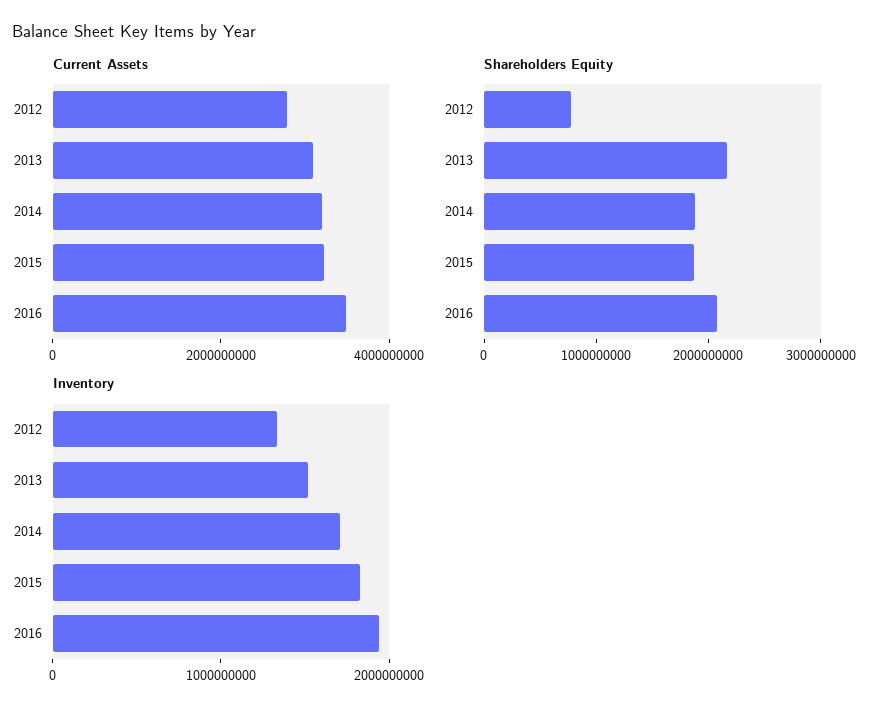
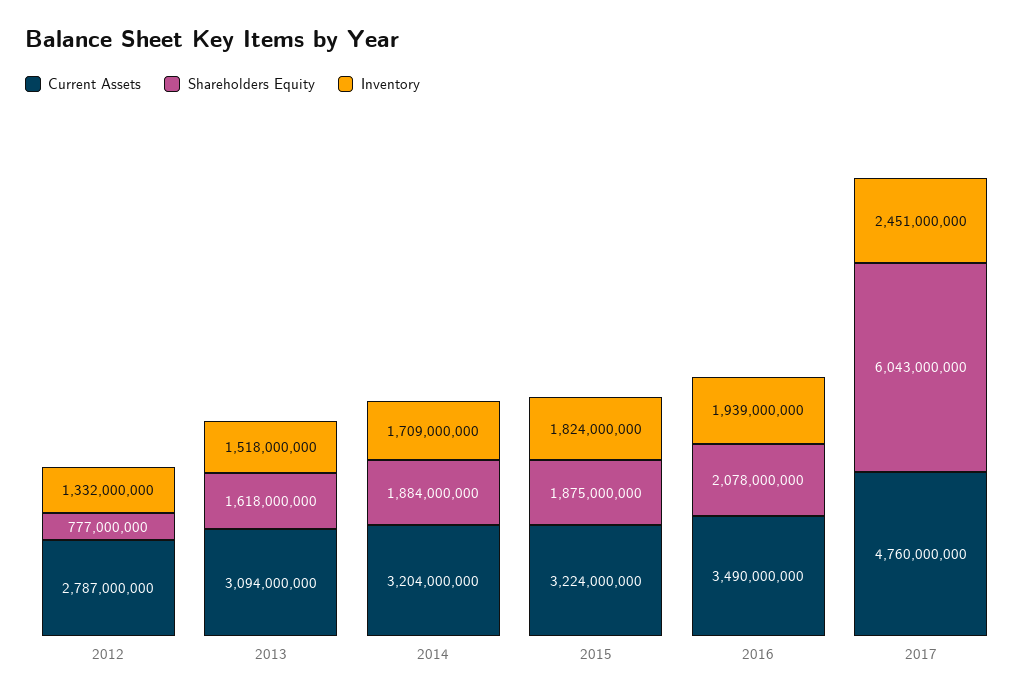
Shareholders Equity, 2013: 2200000000 -> 1618000000
Current Assets, 2017: none -> 4760000000
Shareholders Equity, 2017: none -> 6043000000
Inventory, 2017: none -> 2451000000

